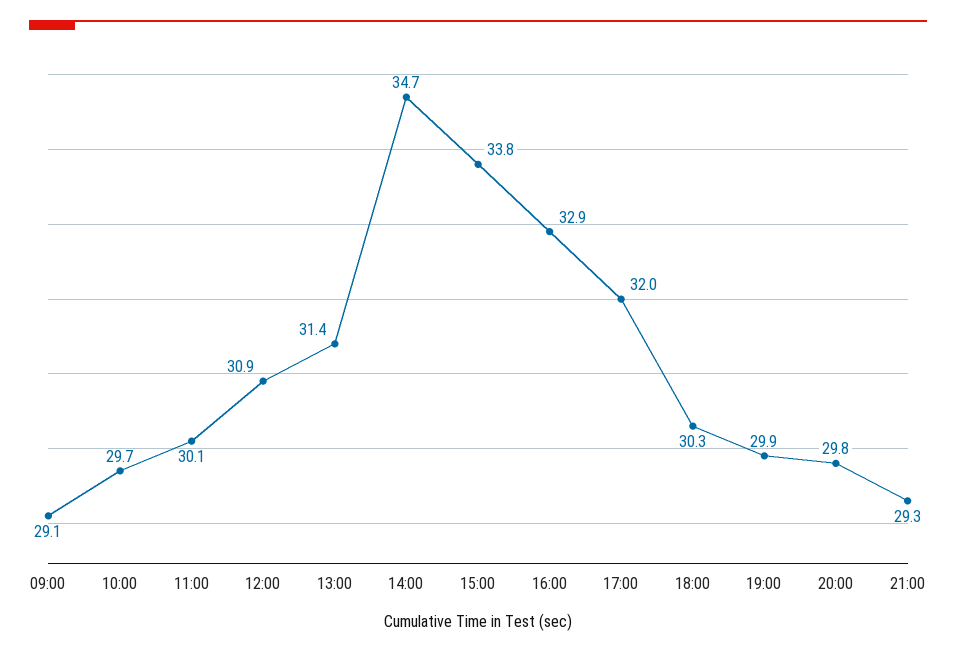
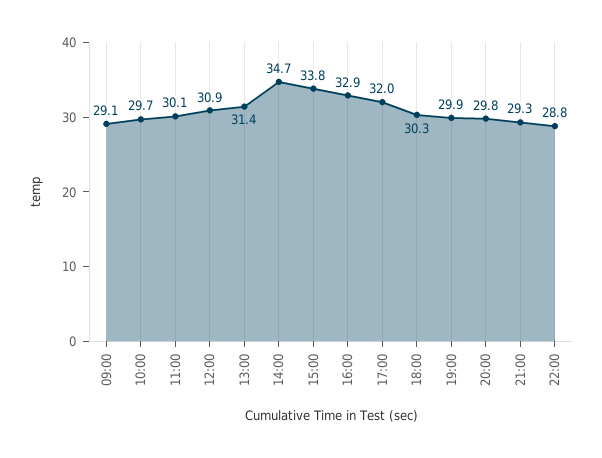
22:00: none -> 28.8

